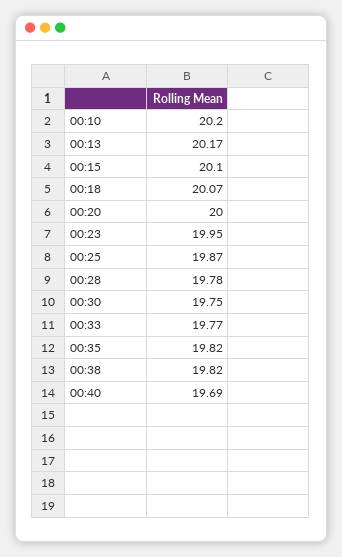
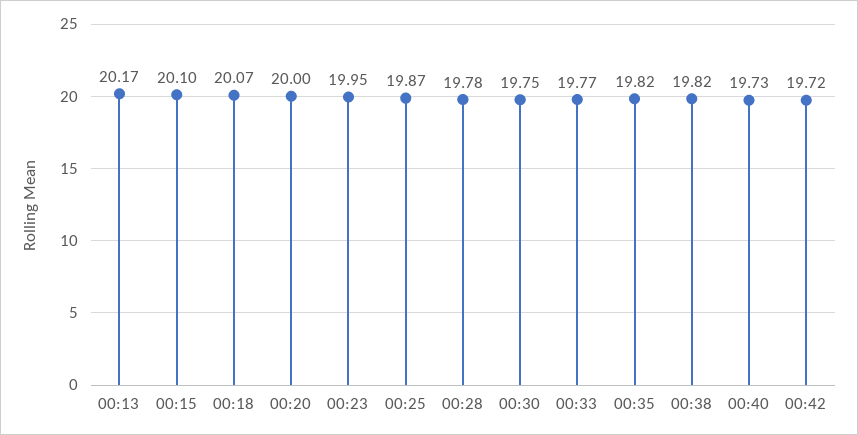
00:10: 20.2 -> none
00:40: 19.69 -> 19.73
00:42: none -> 19.72

